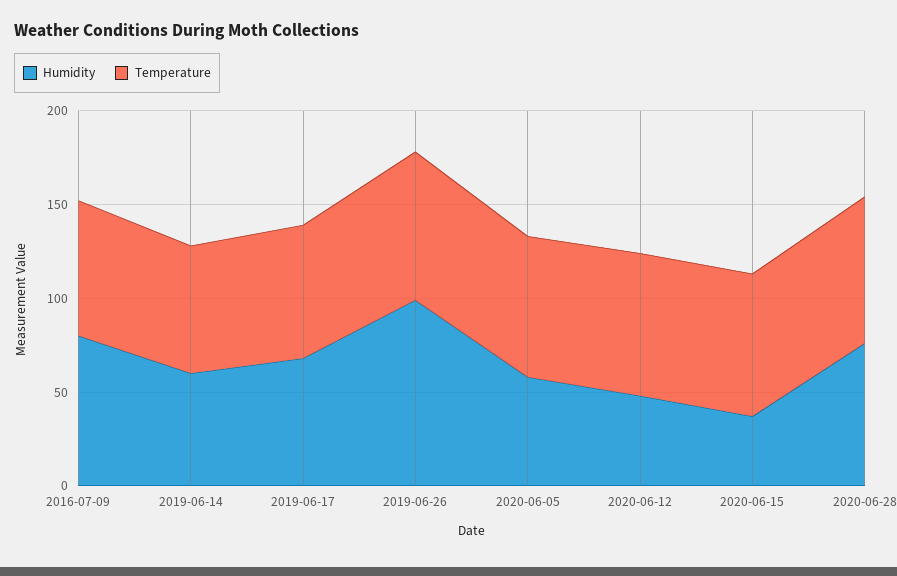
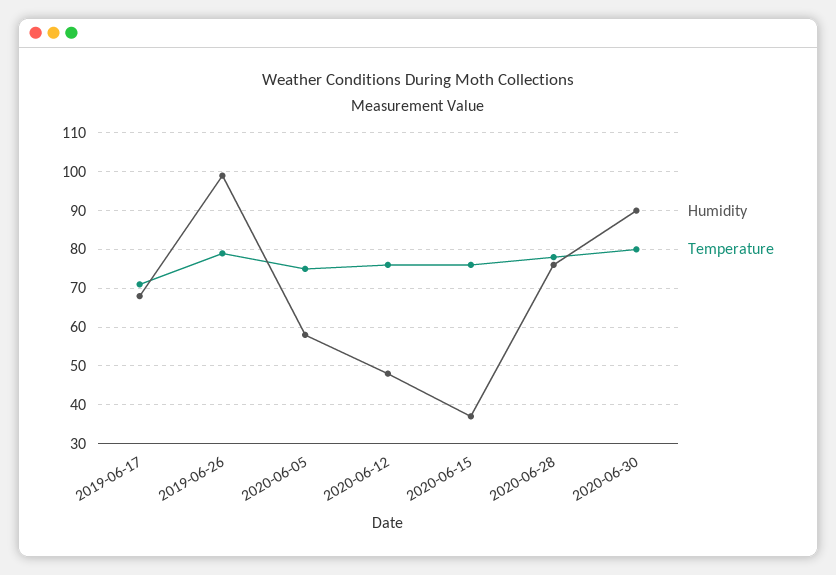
Humidity, 2016-07-09: 80 -> none
Temperature, 2016-07-09: 70 -> none
Humidity, 2019-06-14: 60 -> none
Temperature, 2019-06-14: 70 -> none
Humidity, 2020-06-30: none -> 90
Temperature, 2020-06-30: none -> 80

